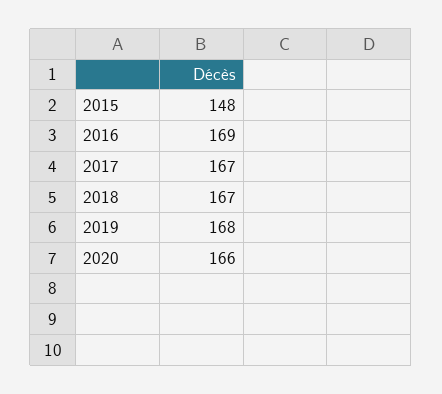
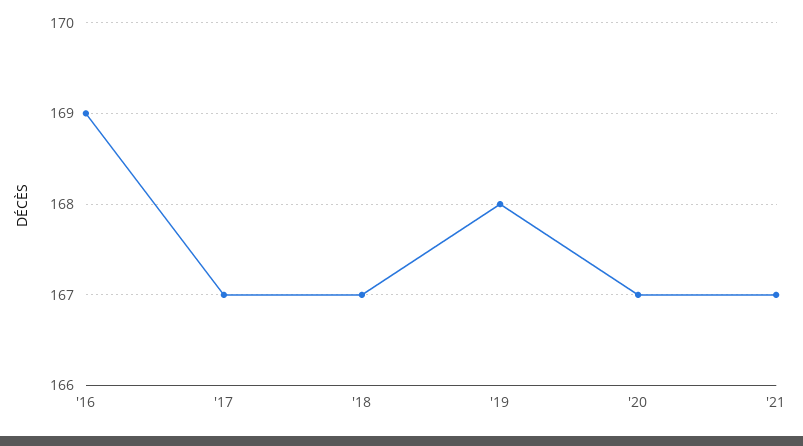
2015: 148 -> none
2020: 166 -> 167
'21: none -> 167

